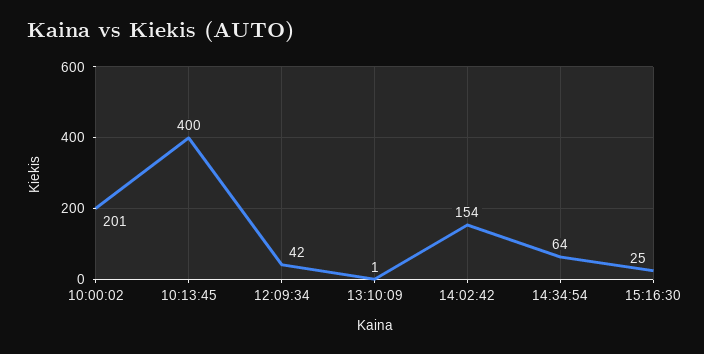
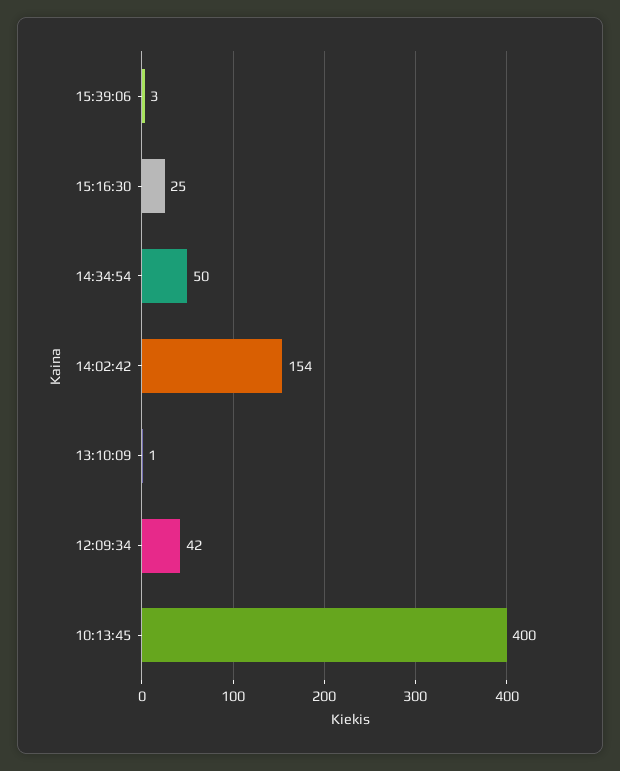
10:00:02: 201 -> none
14:34:54: 64 -> 50
15:39:06: none -> 3

